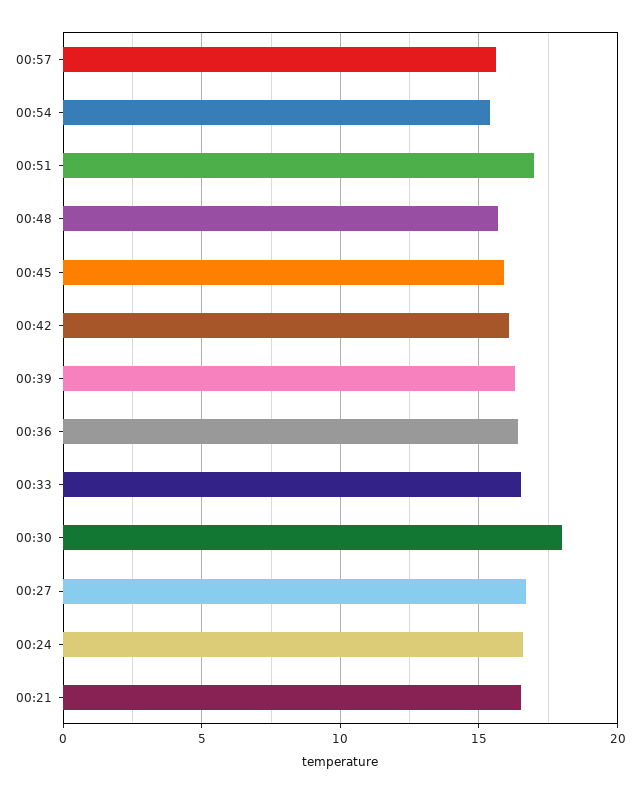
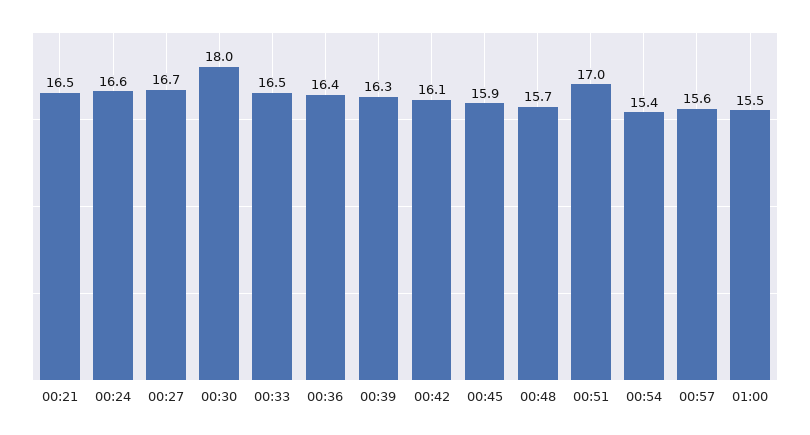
01:00: none -> 15.5

